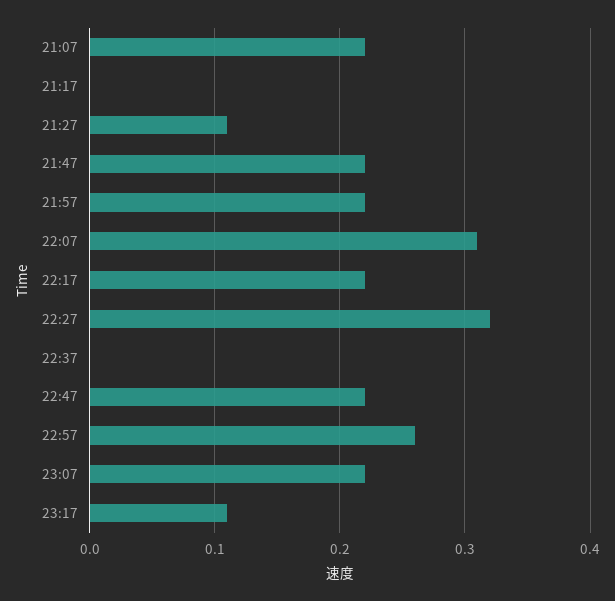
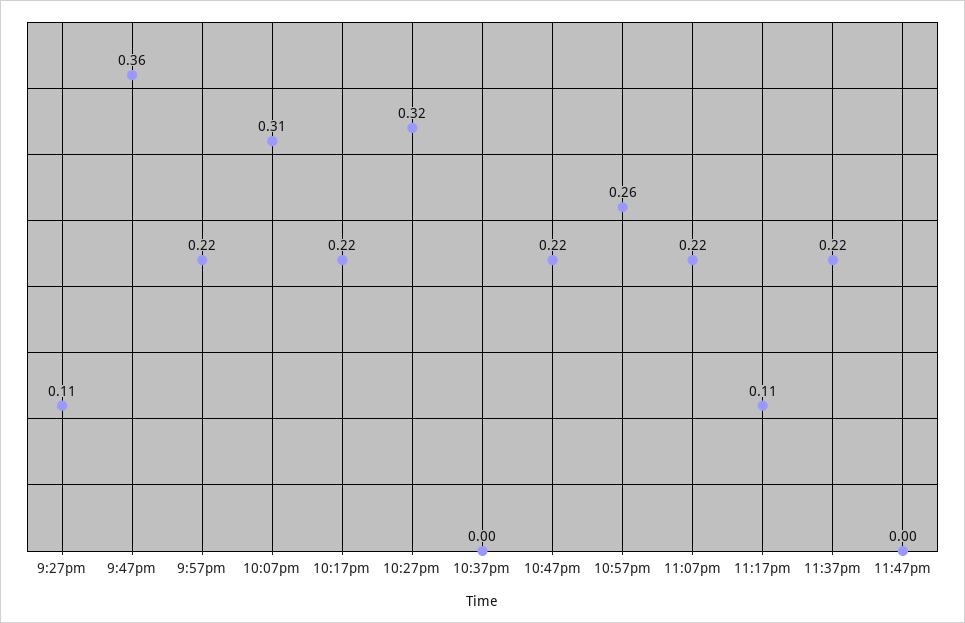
21:07: 0.22 -> none
21:17: 0 -> none
21:47: 0.22 -> 0.36
11:37pm: none -> 0.22
11:47pm: none -> 0

